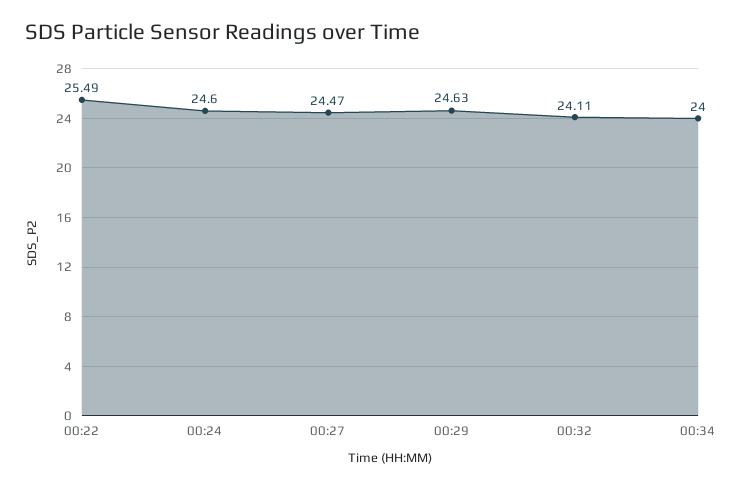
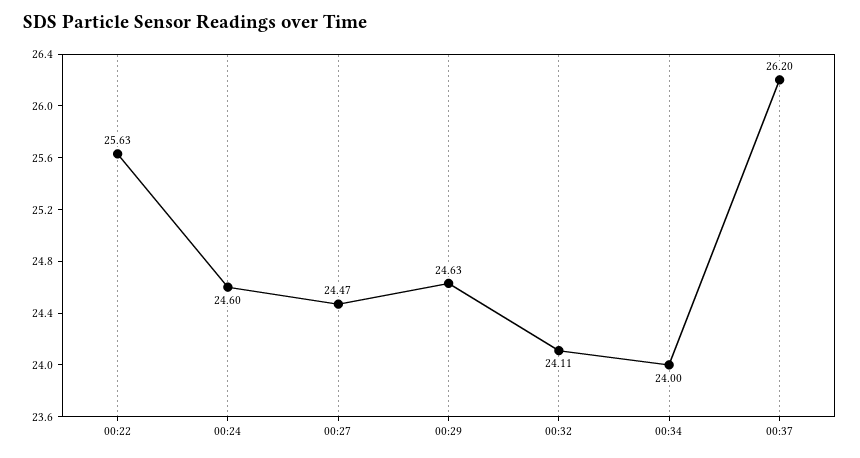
00:22: 25.49 -> 25.63
00:37: none -> 26.2

